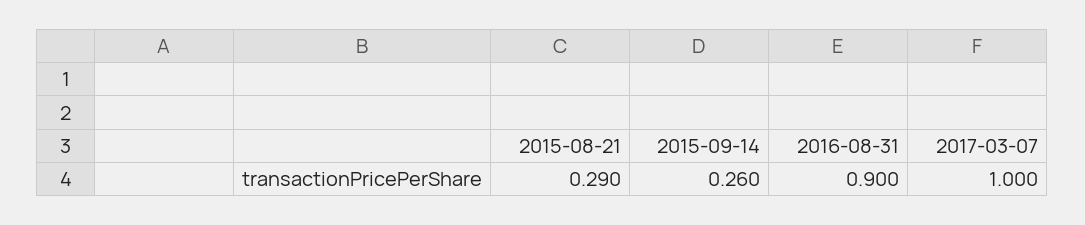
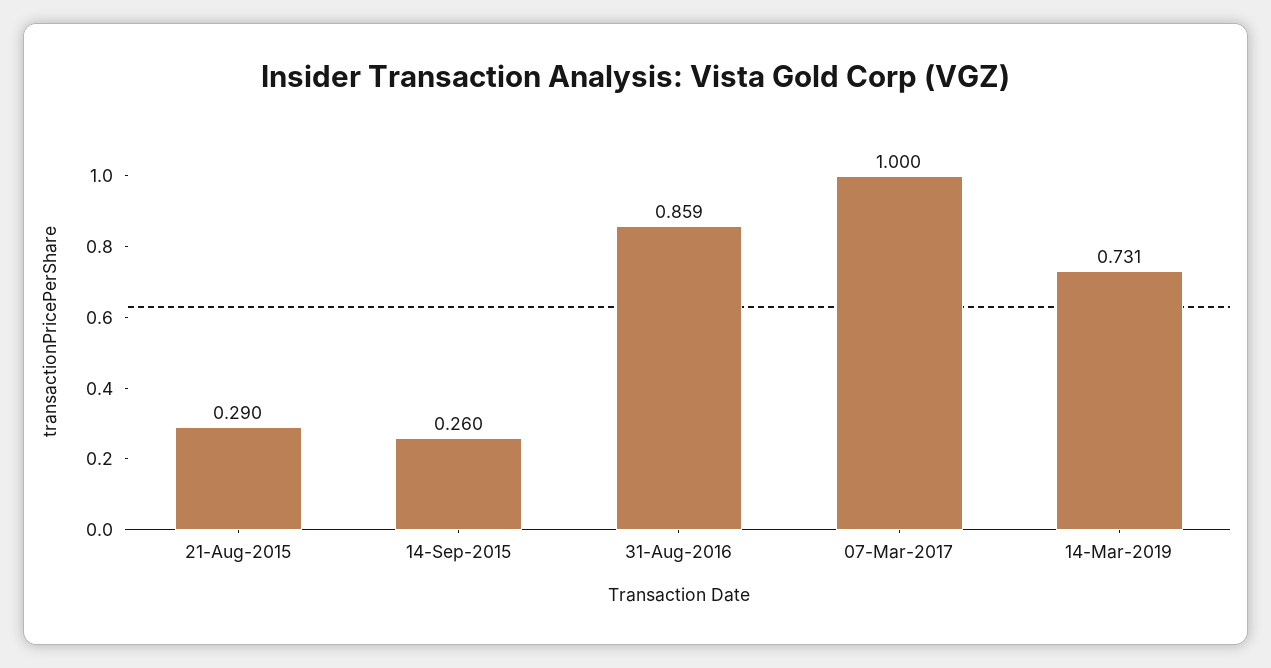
2016-08-31: 0.9 -> 0.859
14-Mar-2019: none -> 0.731

